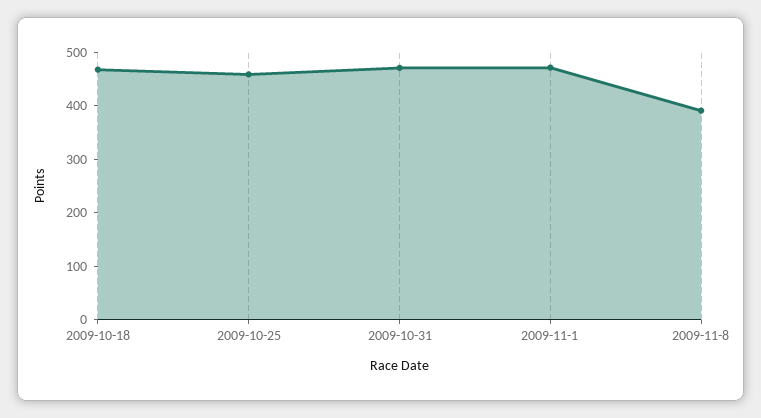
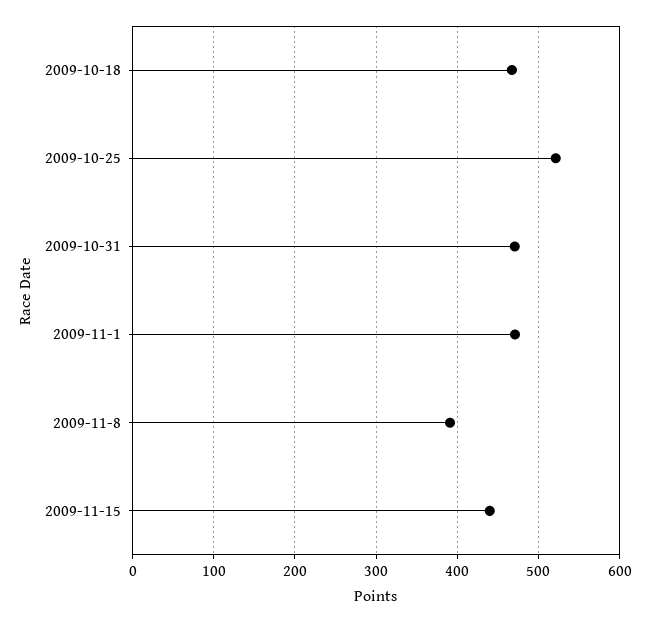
2009-10-25: 460 -> 520
2009-11-15: none -> 440

